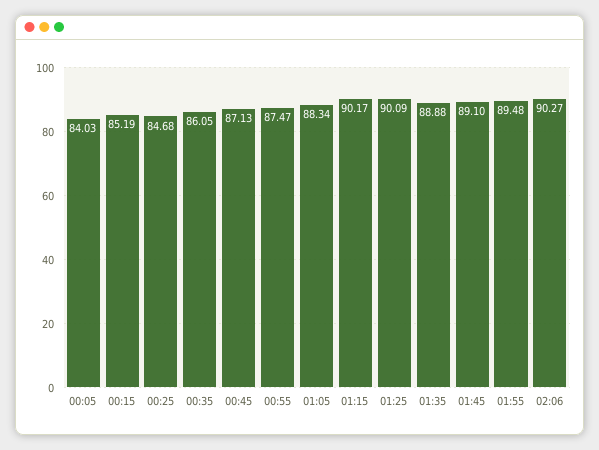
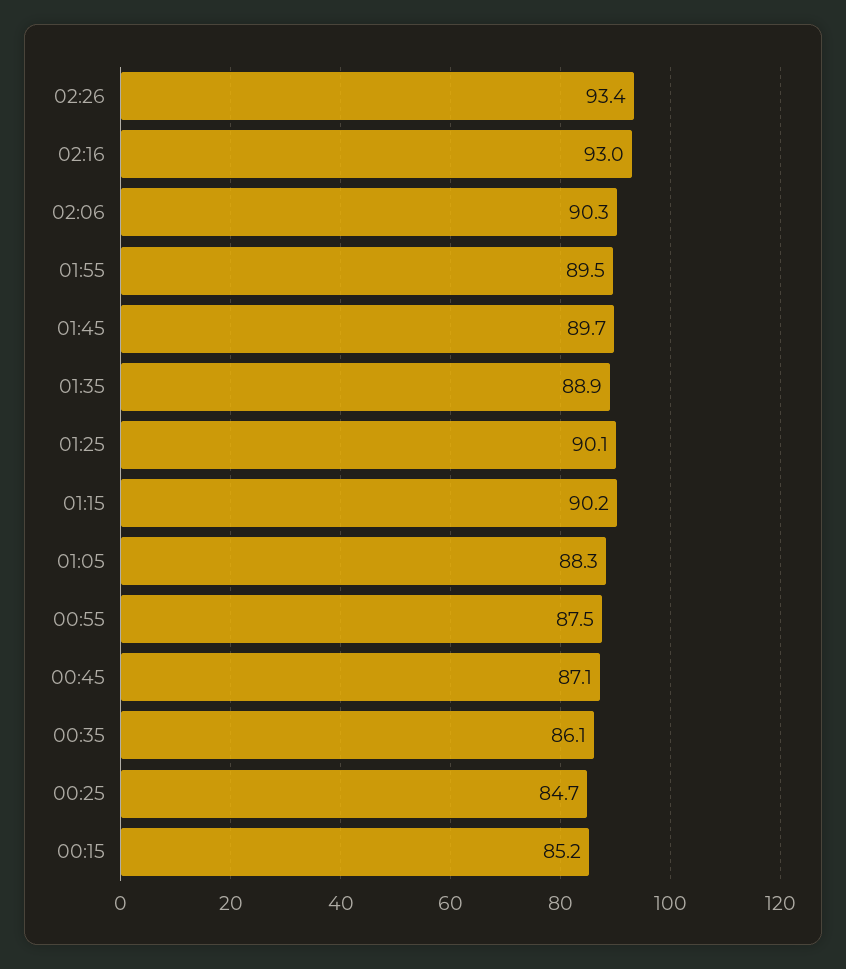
00:05: 84.03 -> none
01:45: 89.1 -> 89.7
02:26: none -> 93.4
02:16: none -> 93

